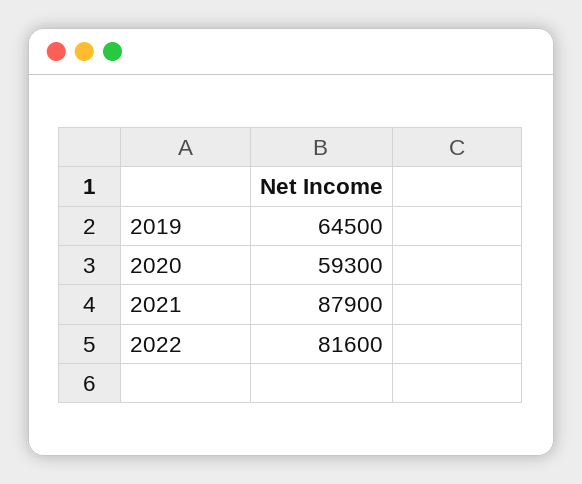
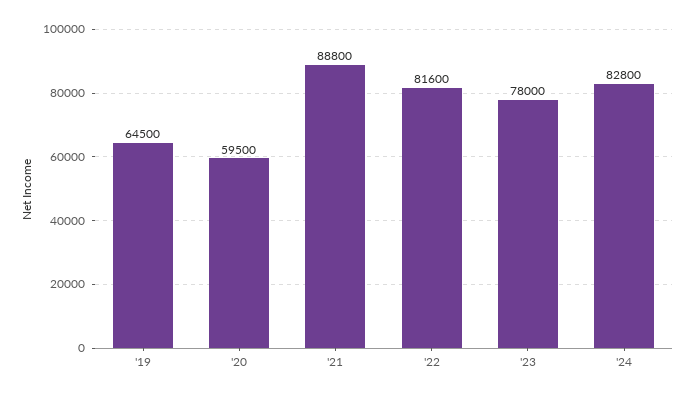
2020: 59300 -> 59500
2021: 87900 -> 88800
'23: none -> 78000
'24: none -> 82800

